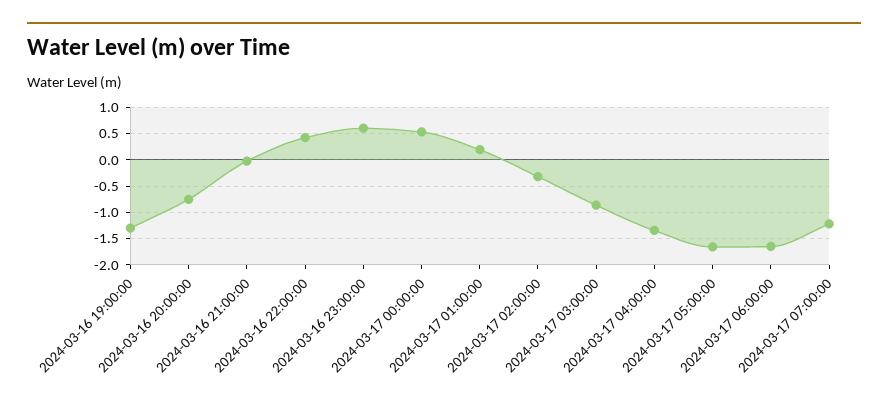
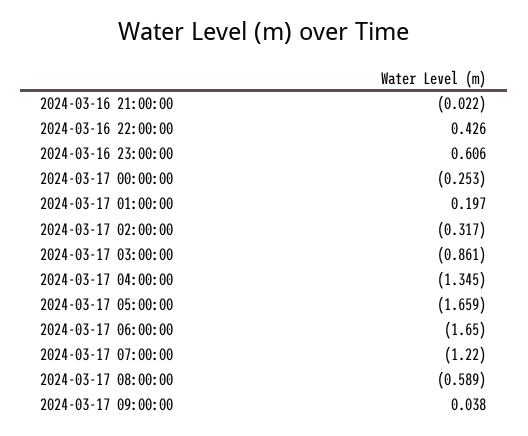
2024-03-16 19:00:00: -1.25 -> none
2024-03-16 20:00:00: -0.75 -> none
2024-03-17 00:00:00: 0.5 -> -0.253
2024-03-17 08:00:00: none -> -0.589
2024-03-17 09:00:00: none -> 0.038

